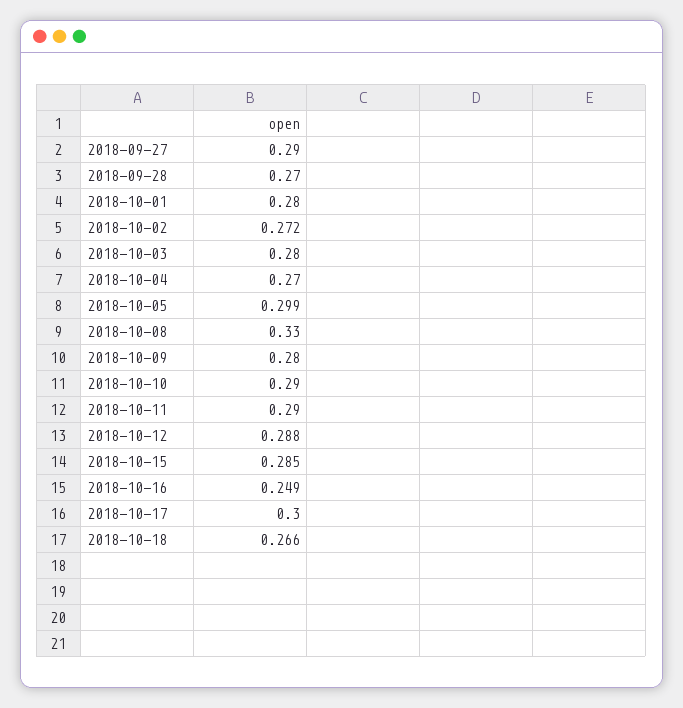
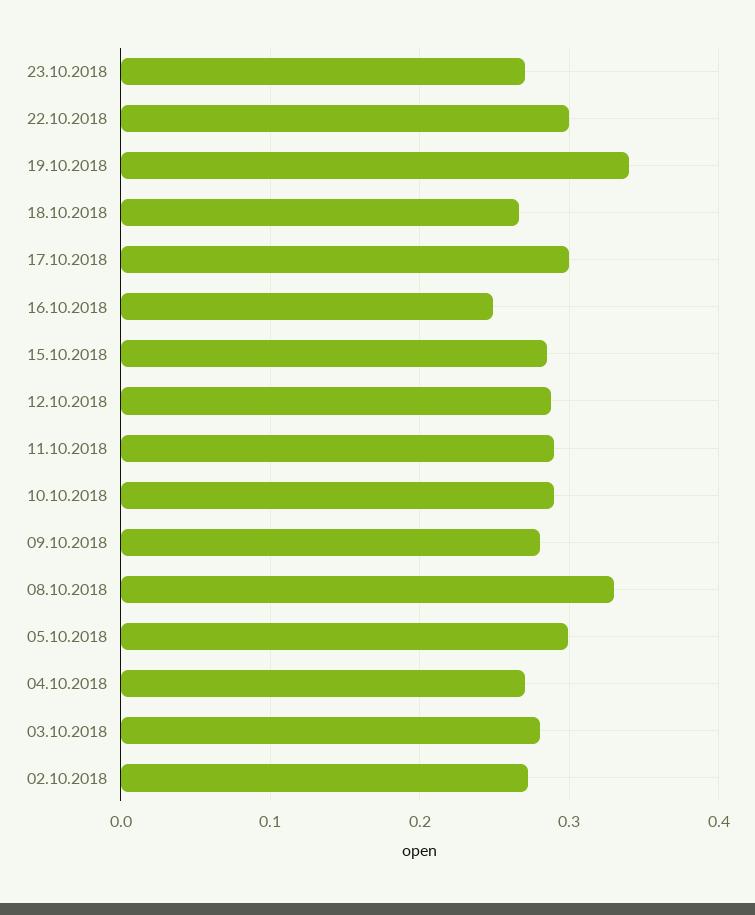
2018-09-27: 0.29 -> none
2018-09-28: 0.27 -> none
2018-10-01: 0.28 -> none
23.10.2018: none -> 0.27
22.10.2018: none -> 0.3
19.10.2018: none -> 0.34

